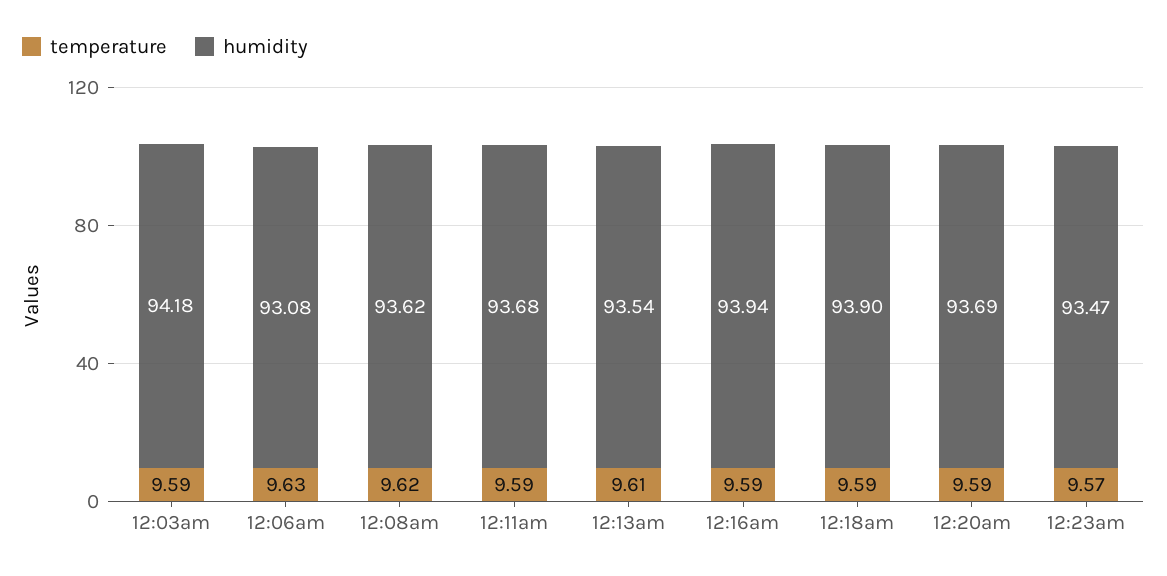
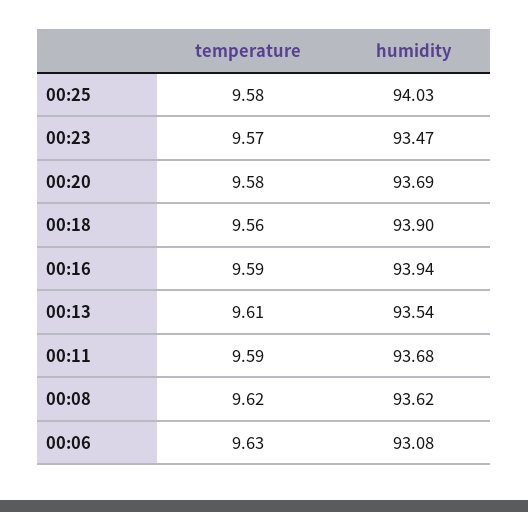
temperature, 12:03am: 9.59 -> none
humidity, 12:03am: 94.18 -> none
temperature, 12:18am: 9.59 -> 9.56
temperature, 12:20am: 9.59 -> 9.58
temperature, 00:25: none -> 9.58
humidity, 00:25: none -> 94.03

